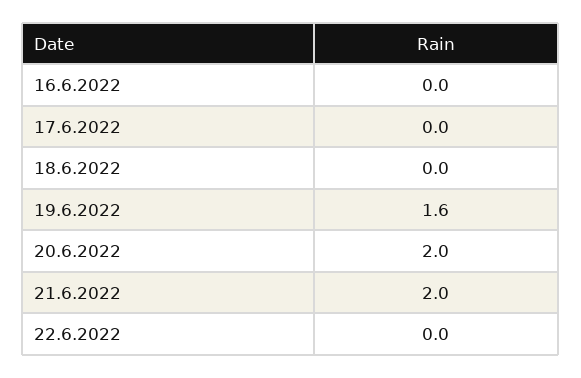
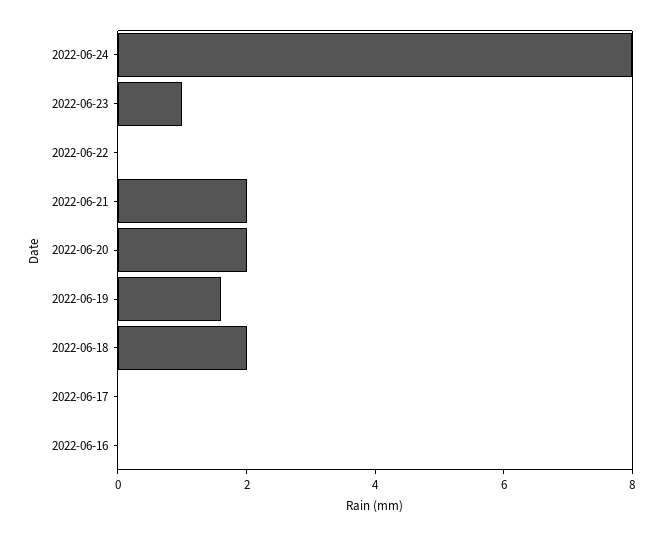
18.6.2022: 0 -> 2
2022-06-24: none -> 8
2022-06-23: none -> 1

